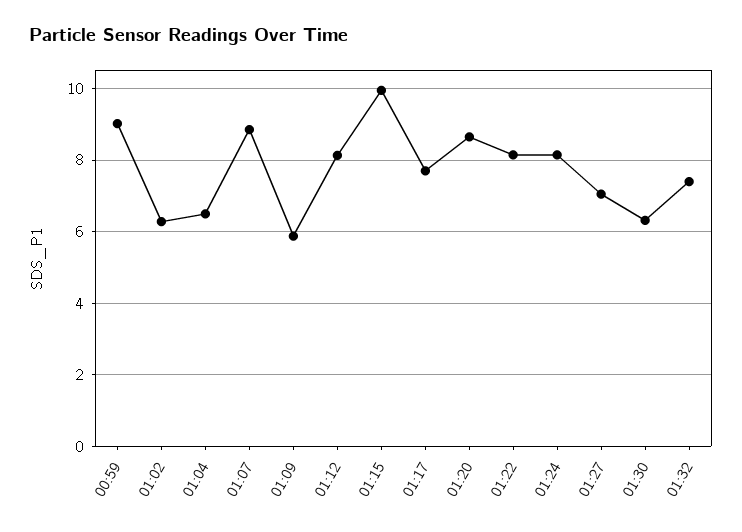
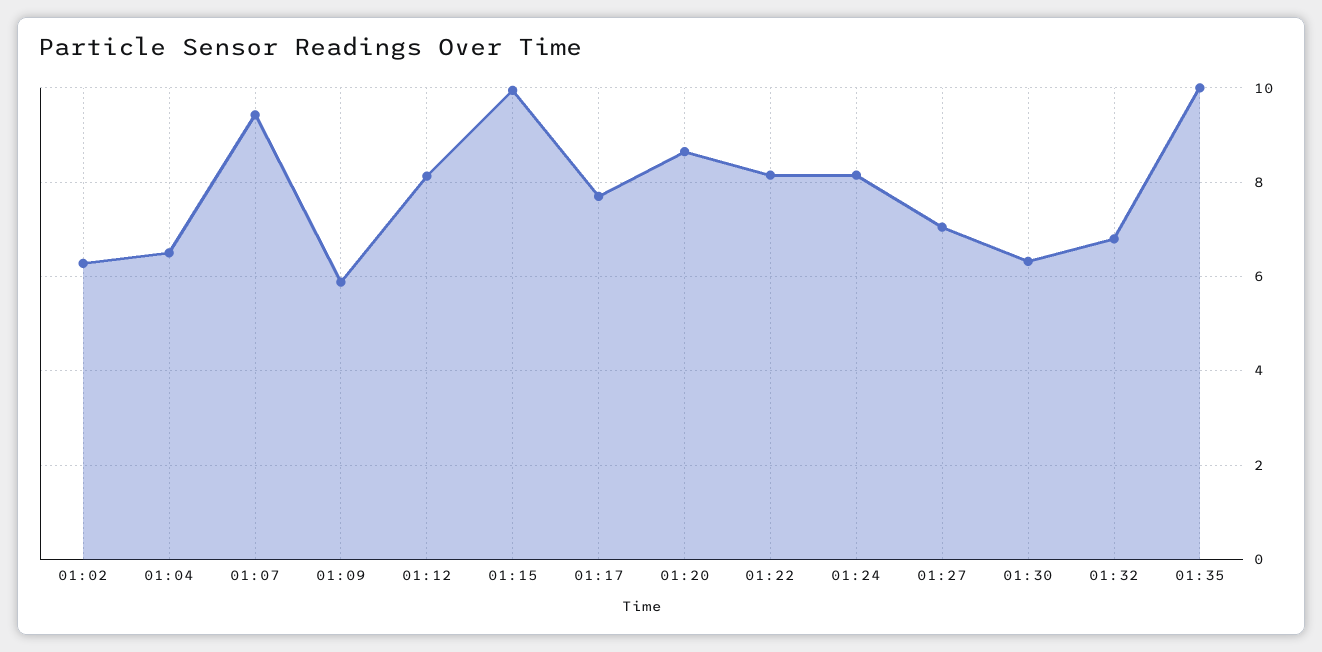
00:59: 9 -> none
01:07: 8.8 -> 9.4
01:32: 7.4 -> 6.8
01:35: none -> 10

